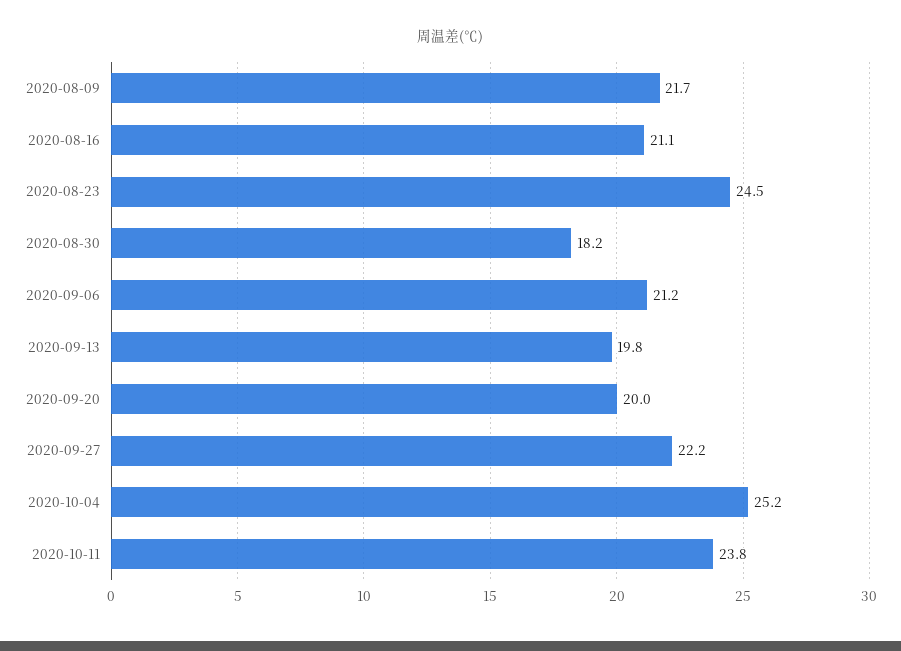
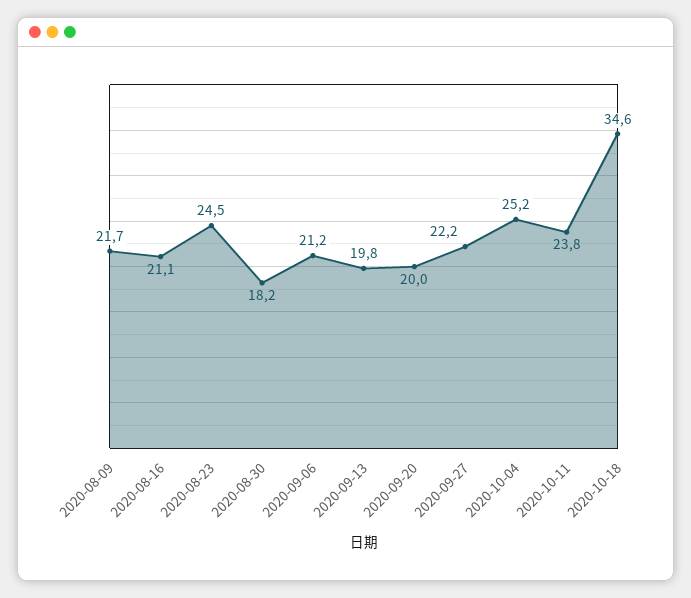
2020-10-18: none -> 34.6

